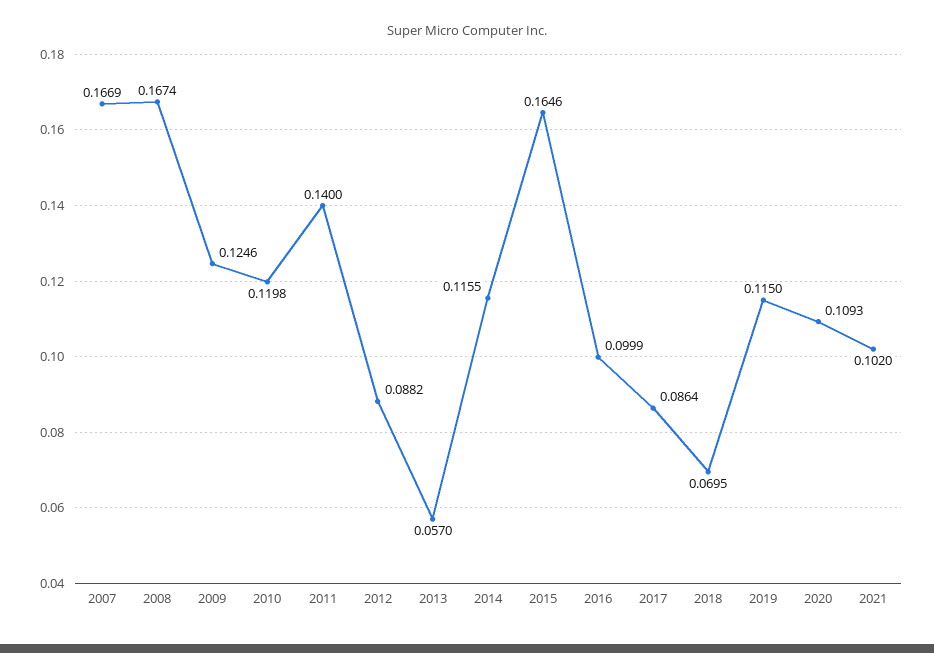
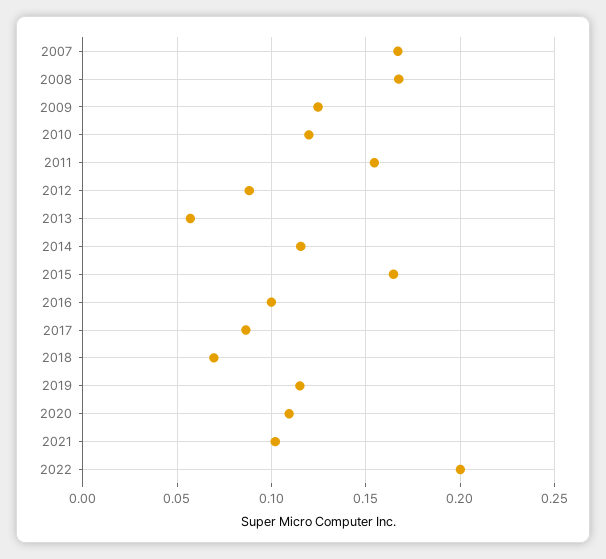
2011: 0.14 -> 0.155
2022: none -> 0.2

